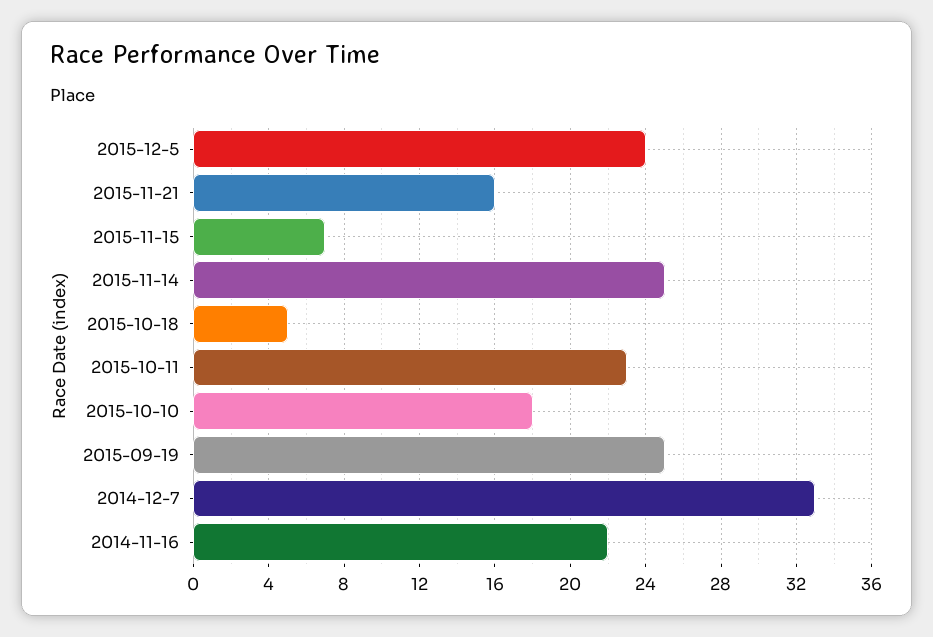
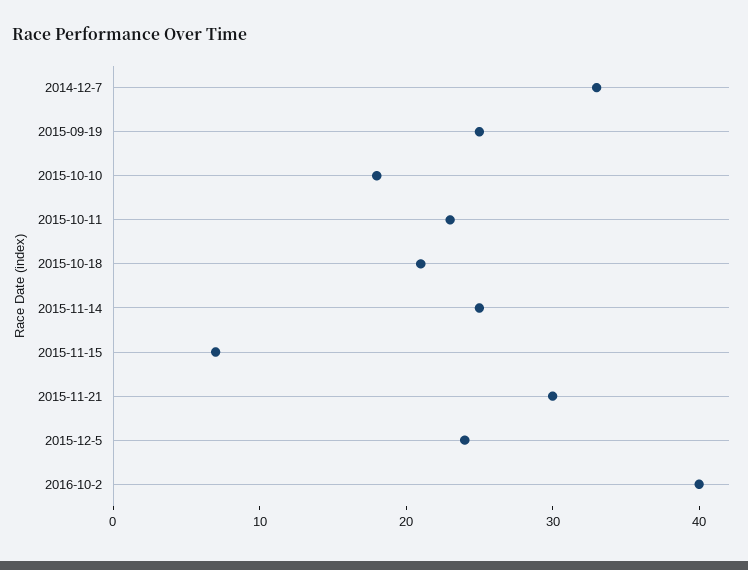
2015-11-21: 16 -> 30
2015-10-18: 5 -> 21
2014-11-16: 22 -> none
2016-10-2: none -> 40

